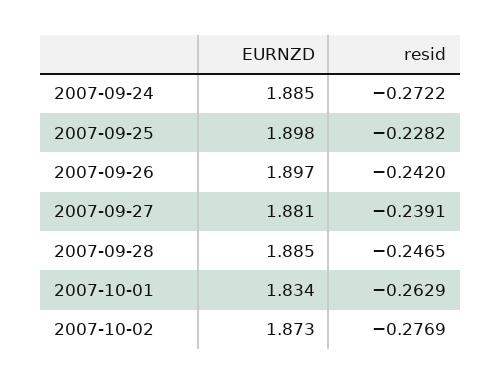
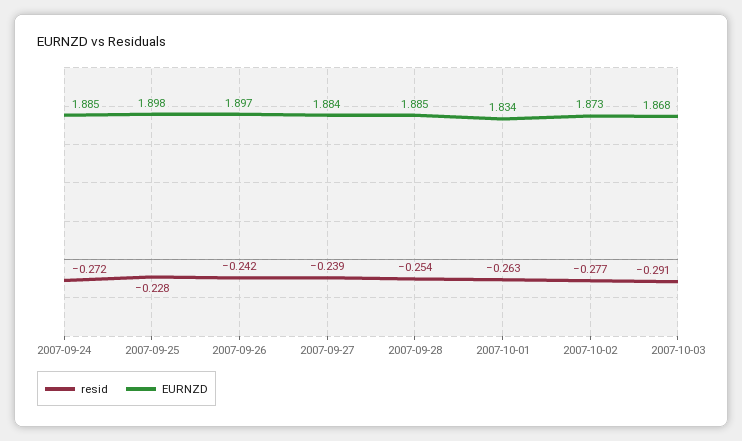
EURNZD, 2007-09-27: 1.881 -> 1.884
resid, 2007-09-28: -0.2465 -> -0.254
resid, 2007-10-03: none -> -0.291
EURNZD, 2007-10-03: none -> 1.868

